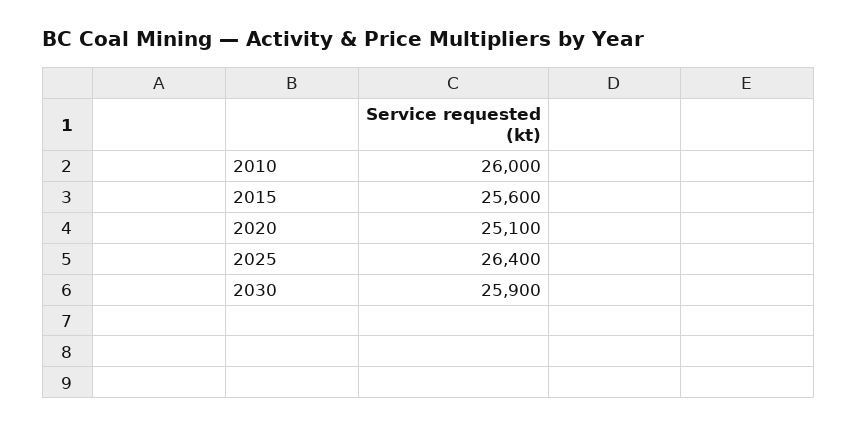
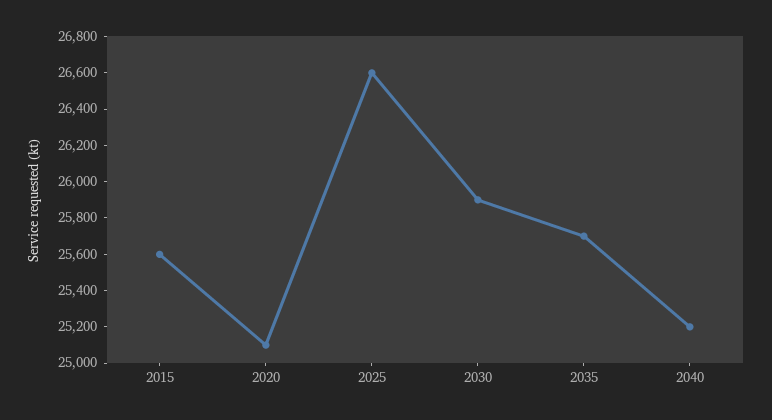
2010: 26000 -> none
2025: 26400 -> 26600
2035: none -> 25700
2040: none -> 25200

